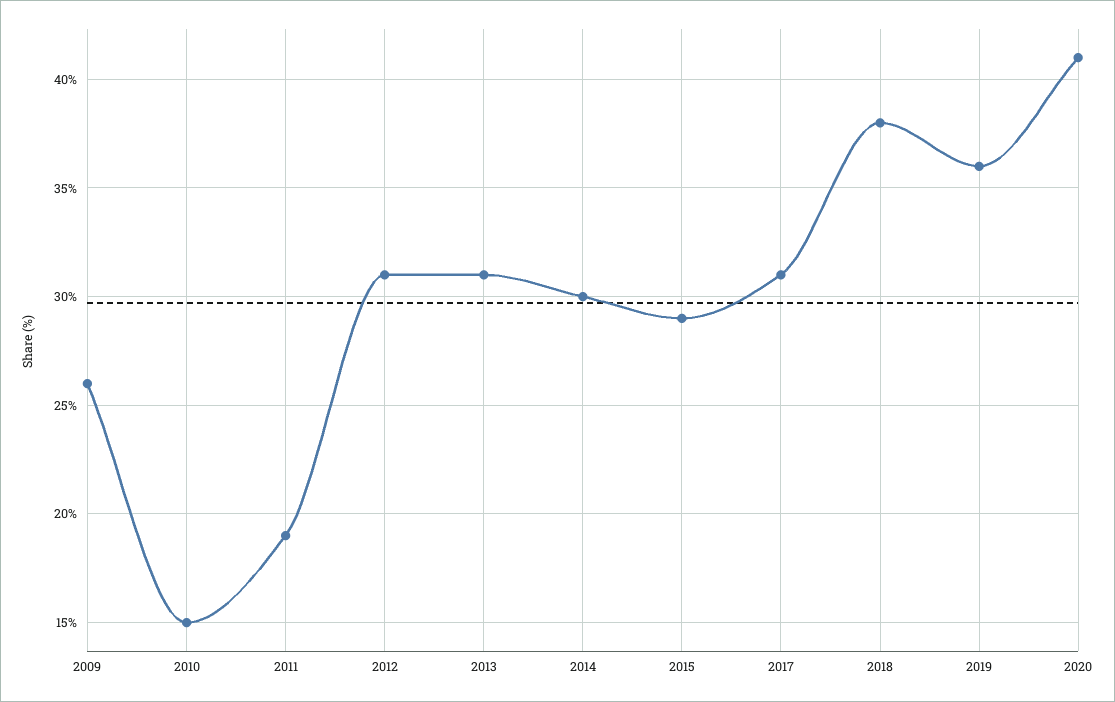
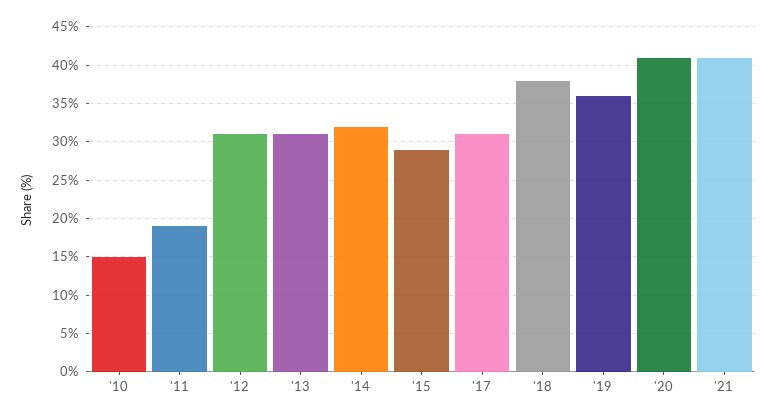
2009: 26 -> none
2014: 30 -> 32
'21: none -> 41

